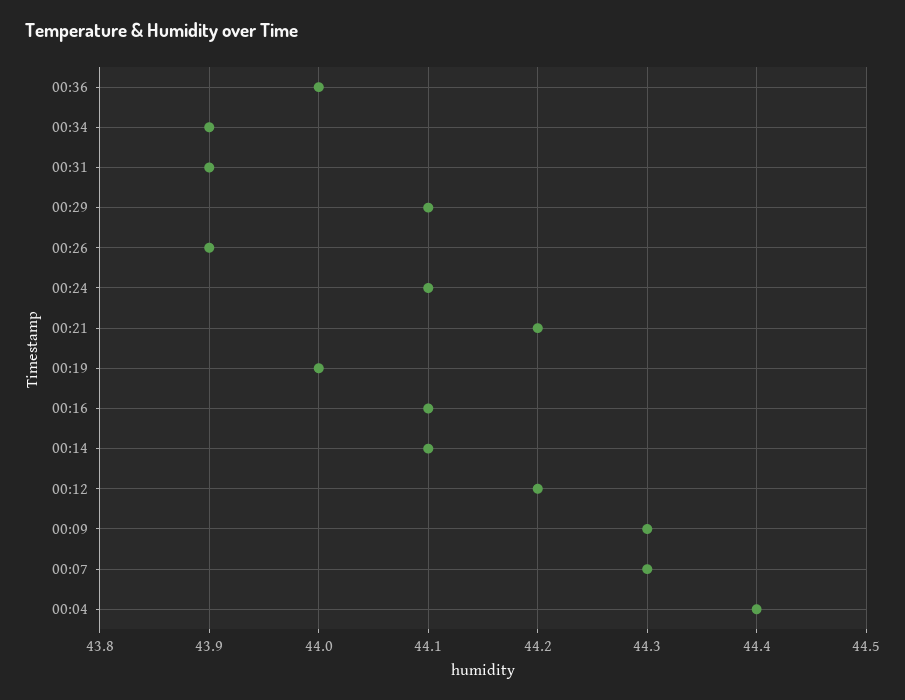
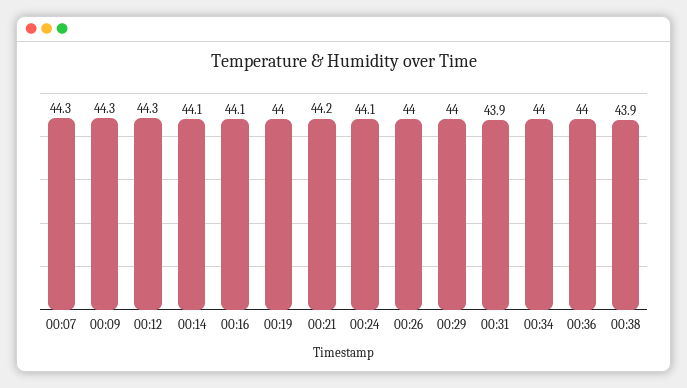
00:34: 43.9 -> 44
00:29: 44.1 -> 44
00:26: 43.9 -> 44
00:12: 44.2 -> 44.3
00:04: 44.4 -> none
00:38: none -> 43.9

